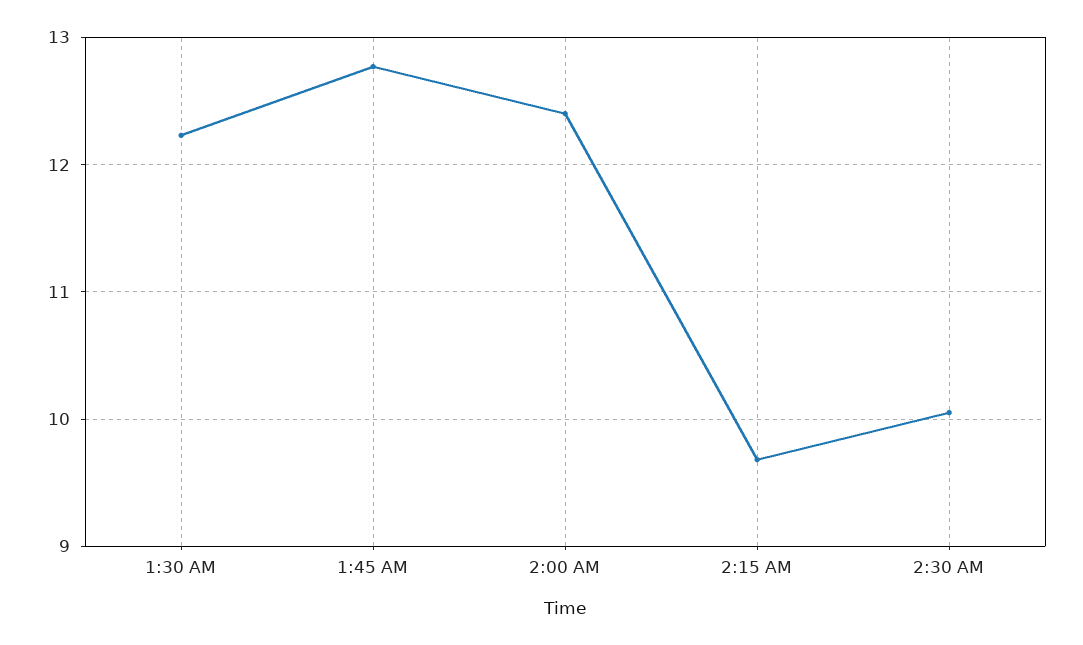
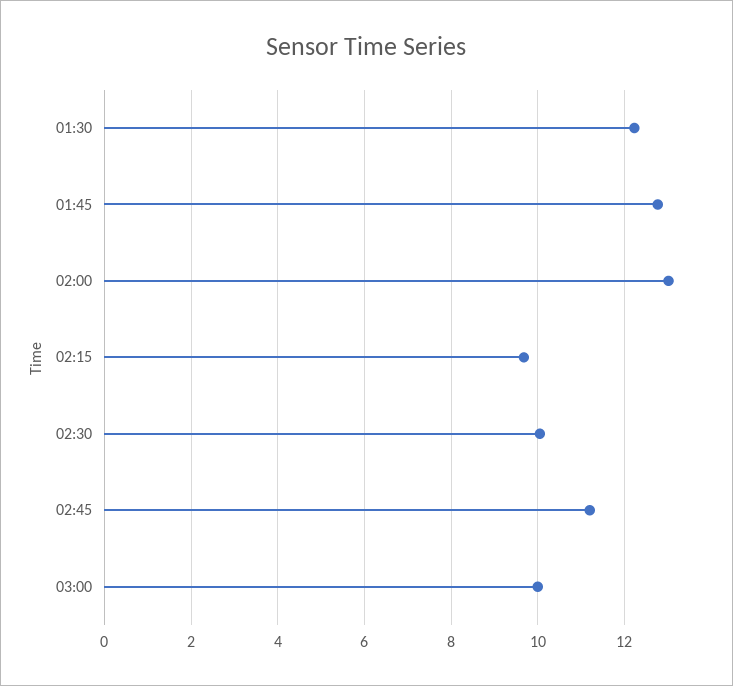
2:00 AM: 12.4 -> 13
02:45: none -> 11.2
03:00: none -> 10

